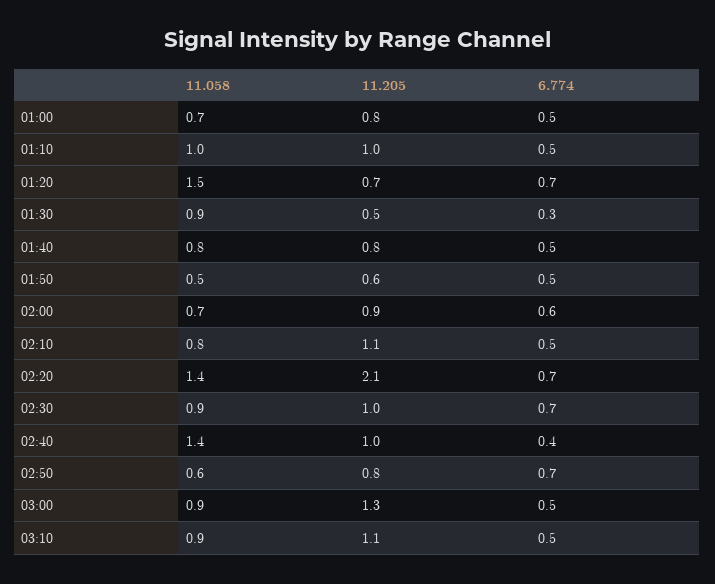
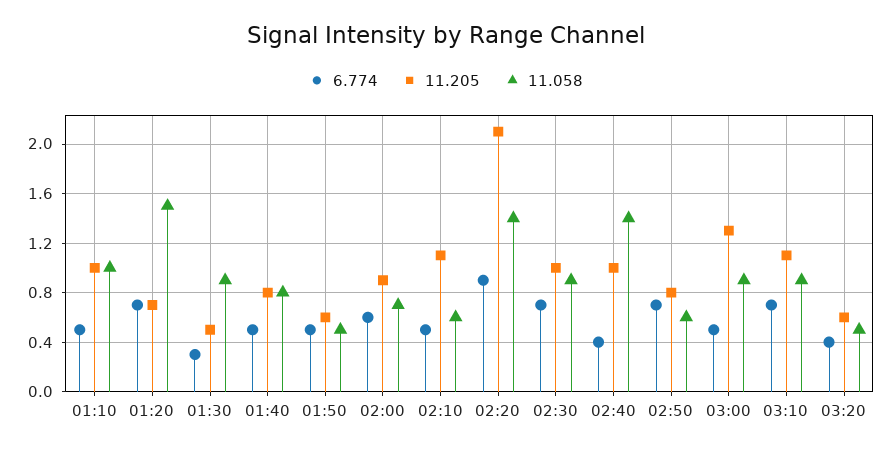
11.058, 01:00: 0.7 -> none
11.205, 01:00: 0.8 -> none
6.774, 01:00: 0.5 -> none
11.058, 02:10: 0.8 -> 0.6
6.774, 02:20: 0.7 -> 0.9
6.774, 03:10: 0.5 -> 0.7
6.774, 03:20: none -> 0.4
11.205, 03:20: none -> 0.6
11.058, 03:20: none -> 0.5

